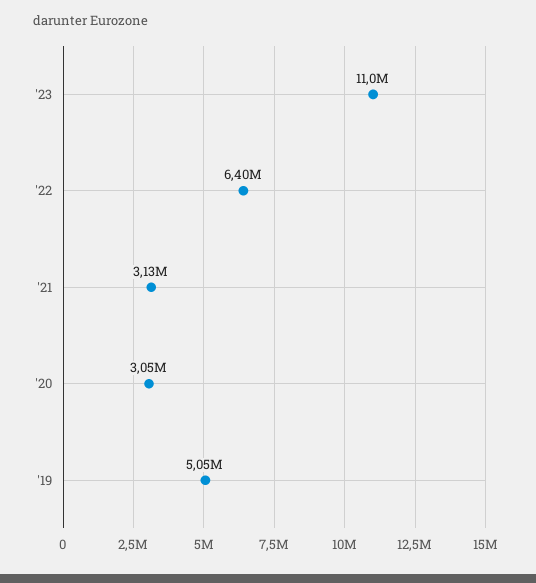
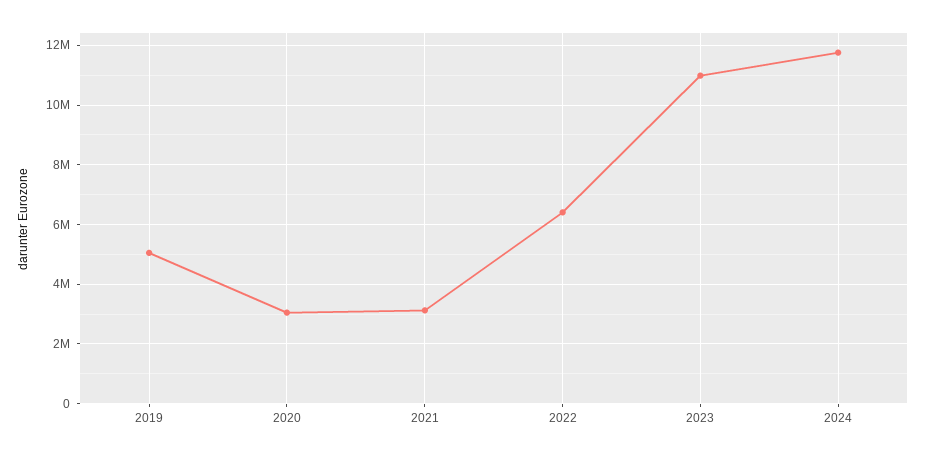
2024: none -> 11750000

